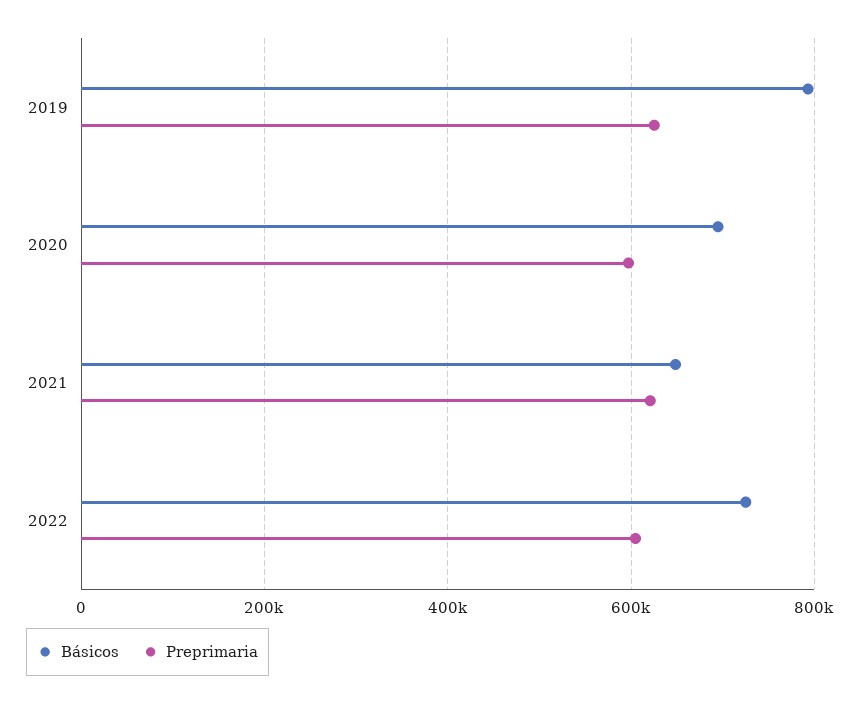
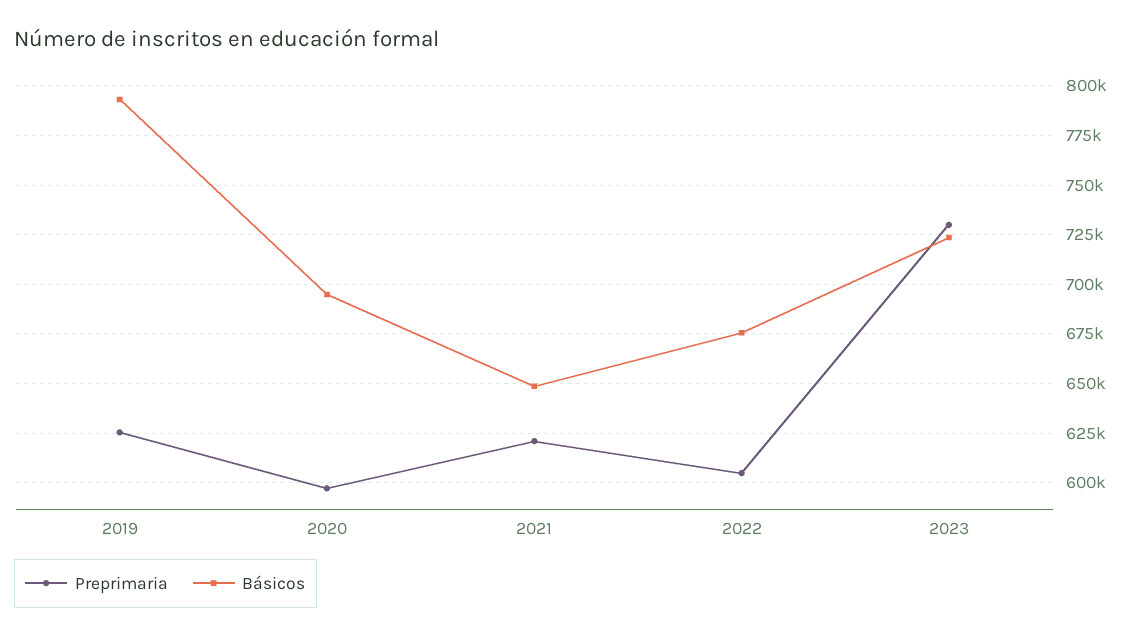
Básicos, 2022: 720000 -> 675000
Preprimaria, 2023: none -> 730000
Básicos, 2023: none -> 725000

